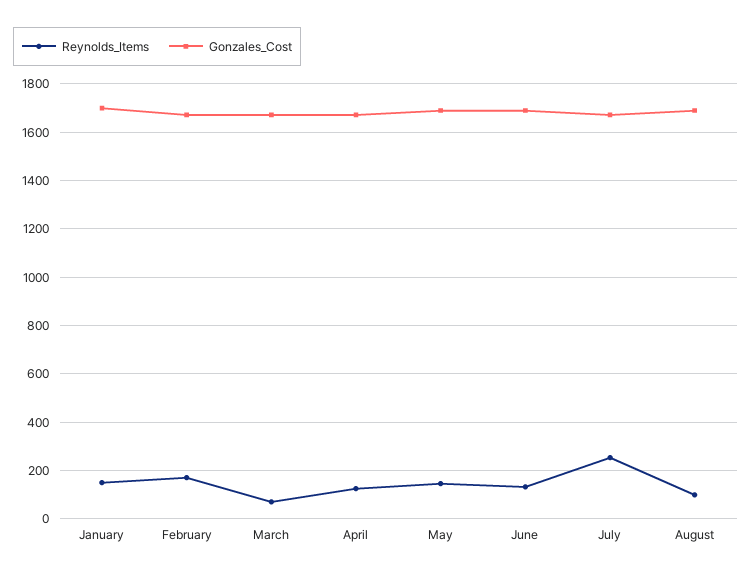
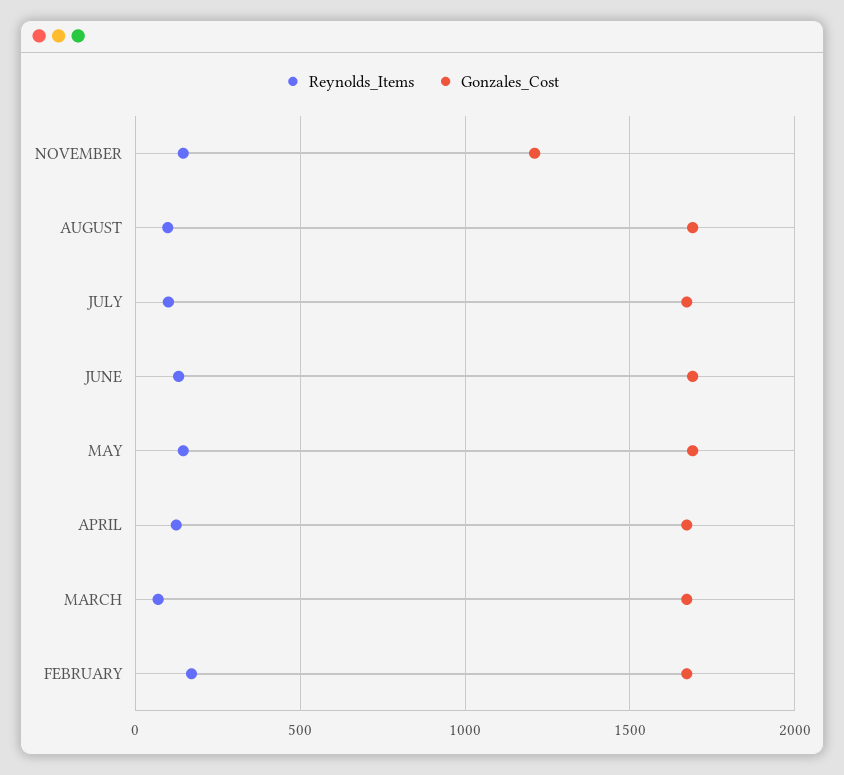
Reynolds_Items, January: 150 -> none
Gonzales_Cost, January: 1700 -> none
Reynolds_Items, July: 250 -> 100
Reynolds_Items, NOVEMBER: none -> 150
Gonzales_Cost, NOVEMBER: none -> 1200

